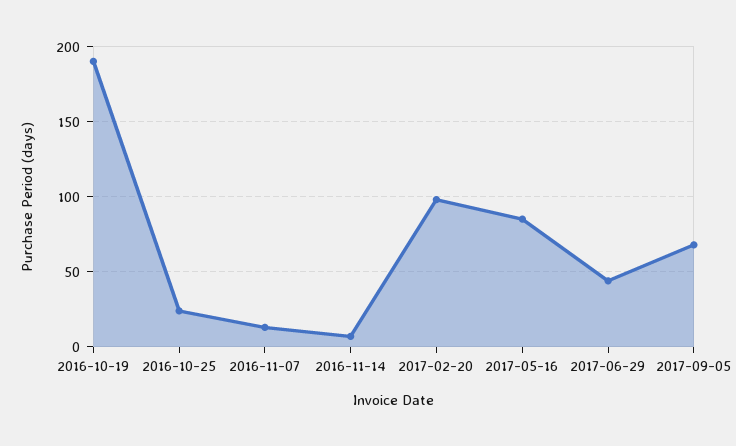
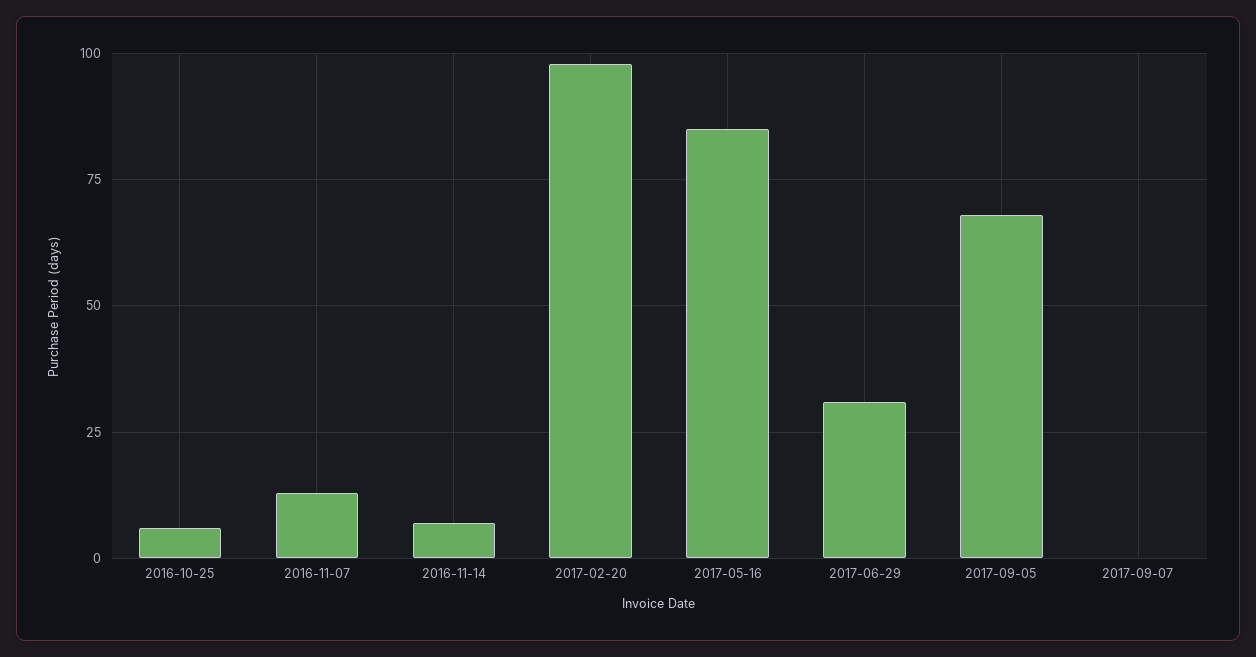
2016-10-19: 190 -> none
2016-10-25: 25 -> 5
2017-06-29: 45 -> 30
2017-09-07: none -> 0

